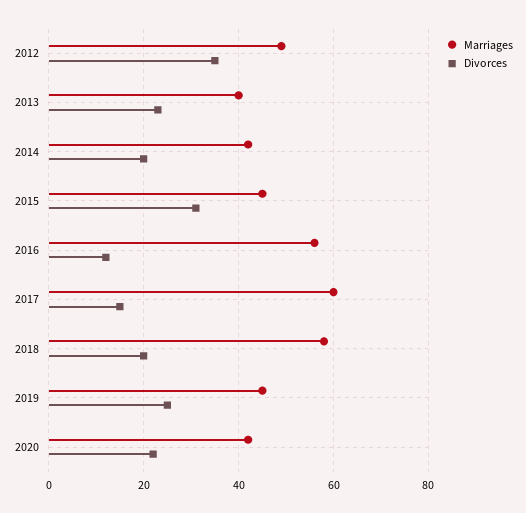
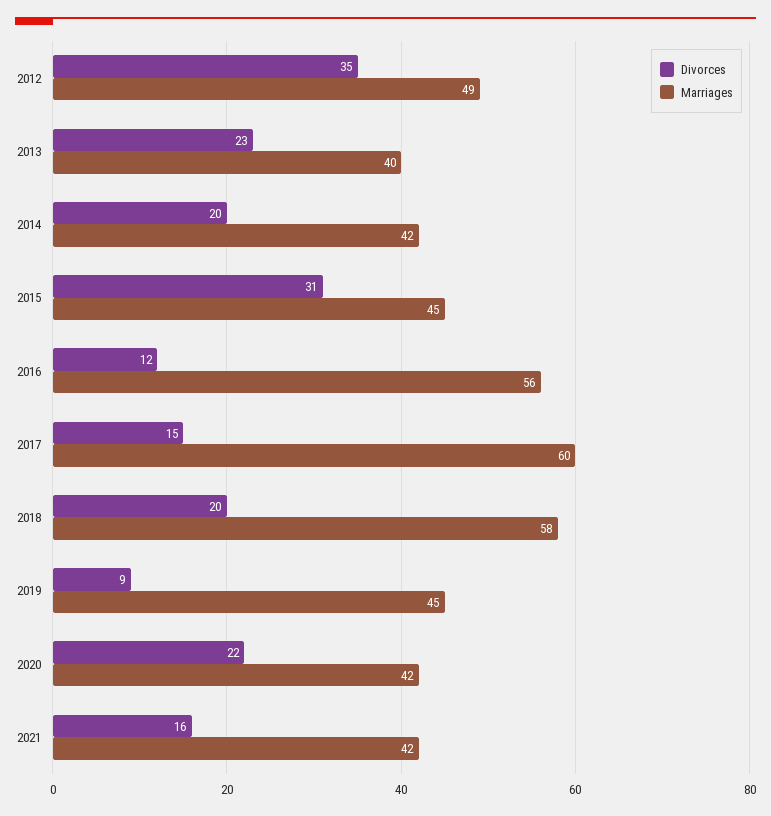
Divorces, 2019: 25 -> 9
Divorces, 2021: none -> 16
Marriages, 2021: none -> 42

